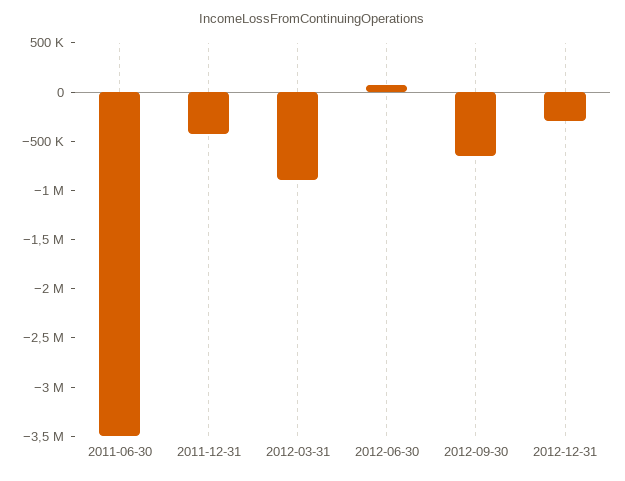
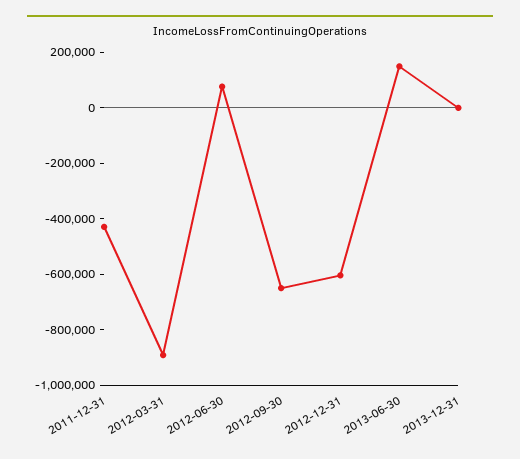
2011-06-30: -3500000 -> none
2012-12-31: -300000 -> -600000
2013-06-30: none -> 150000
2013-12-31: none -> 0

